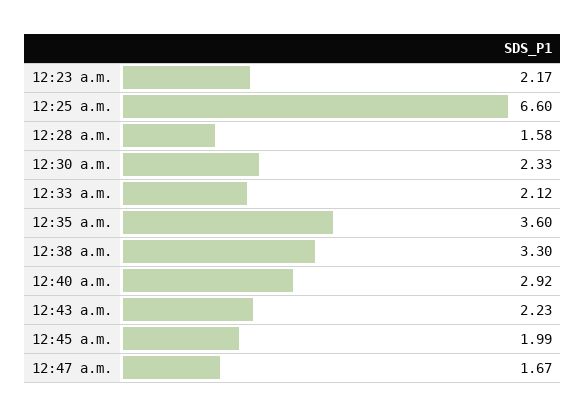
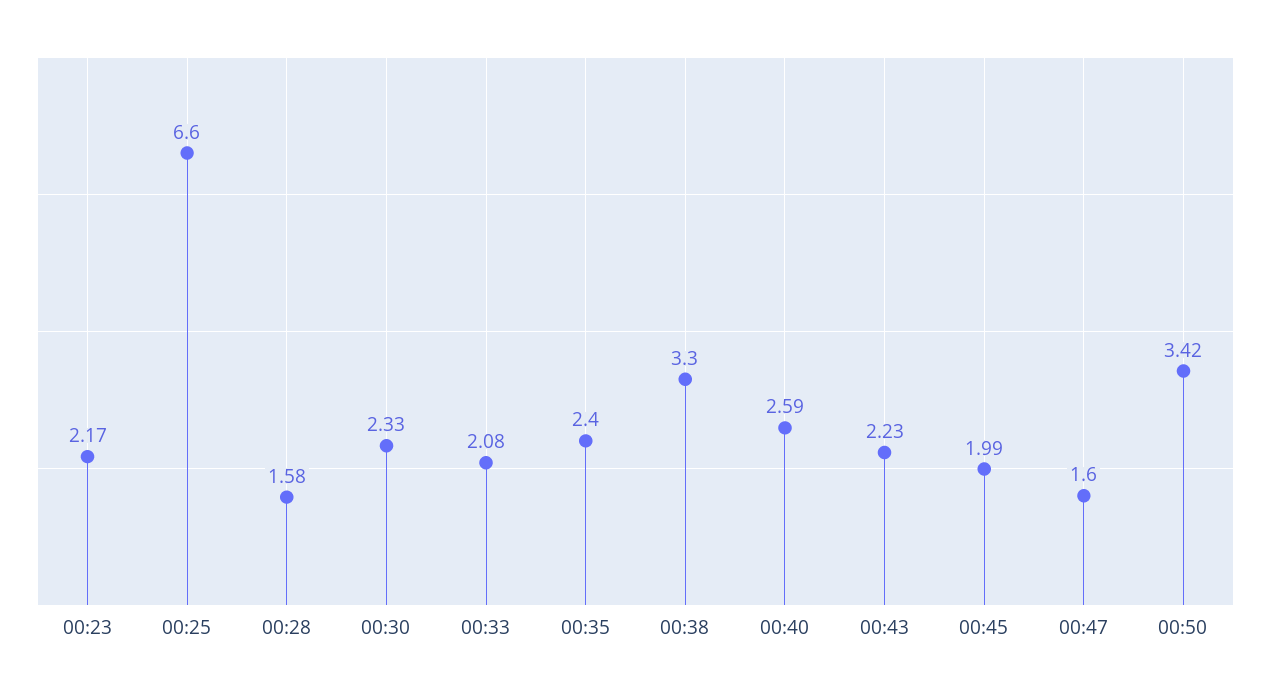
12:33 a.m.: 2.12 -> 2.08
12:35 a.m.: 3.6 -> 2.4
12:40 a.m.: 2.92 -> 2.59
12:47 a.m.: 1.67 -> 1.6
00:50: none -> 3.42

